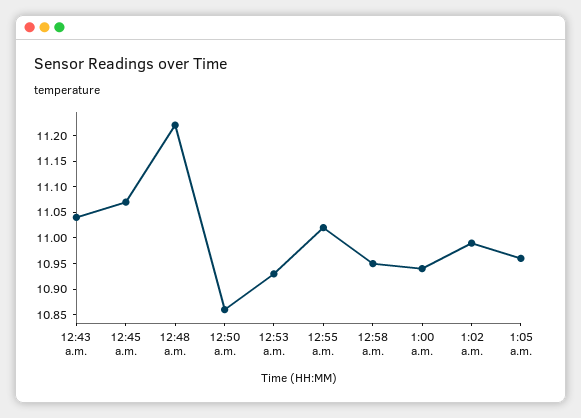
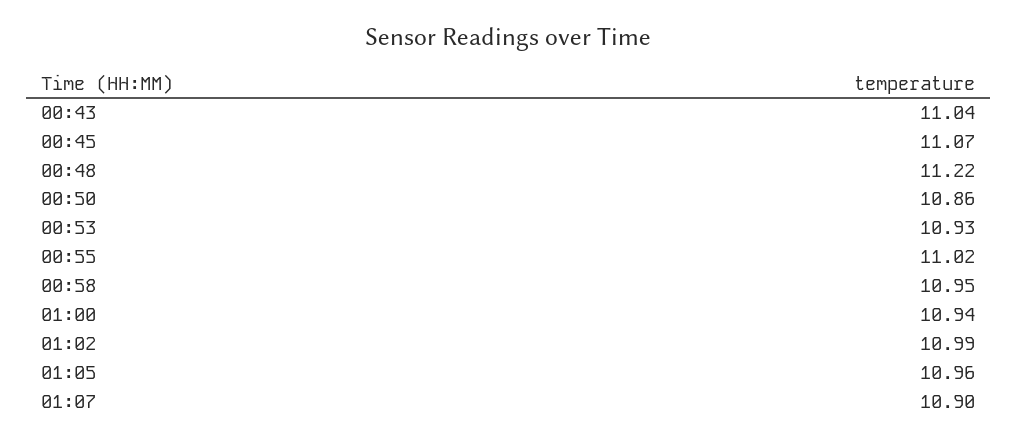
01:07: none -> 10.9

